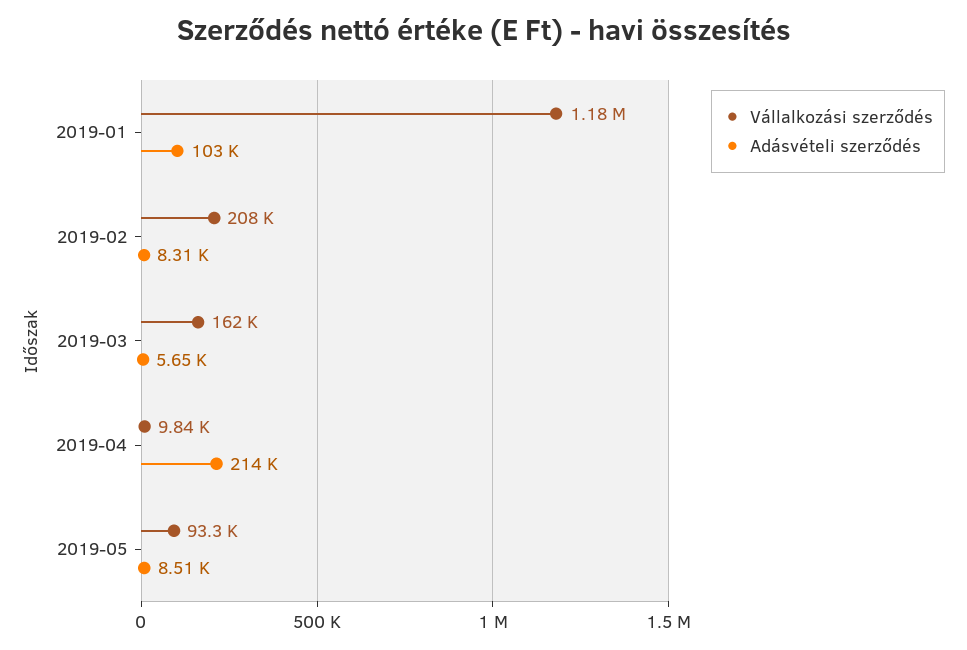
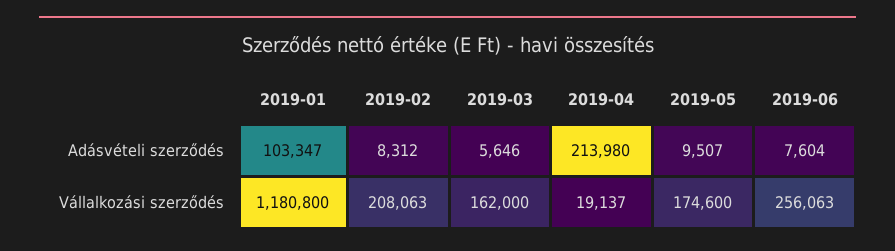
Vállalkozási szerződés, 2019-04: 9840 -> 19137
Vállalkozási szerződés, 2019-05: 93300 -> 174600
Adásvételi szerződés, 2019-05: 8510 -> 9507
Adásvételi szerződés, 2019-06: none -> 7604
Vállalkozási szerződés, 2019-06: none -> 256063

